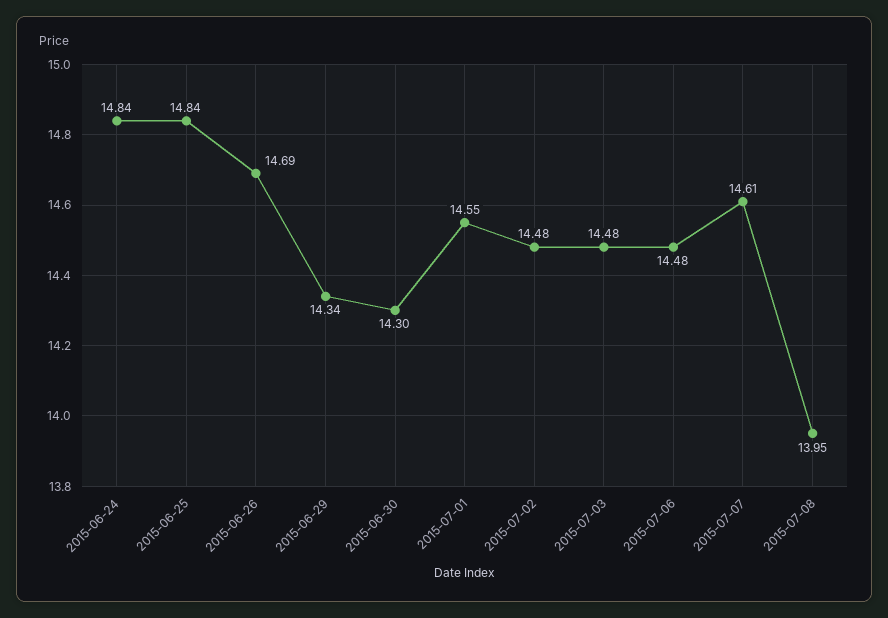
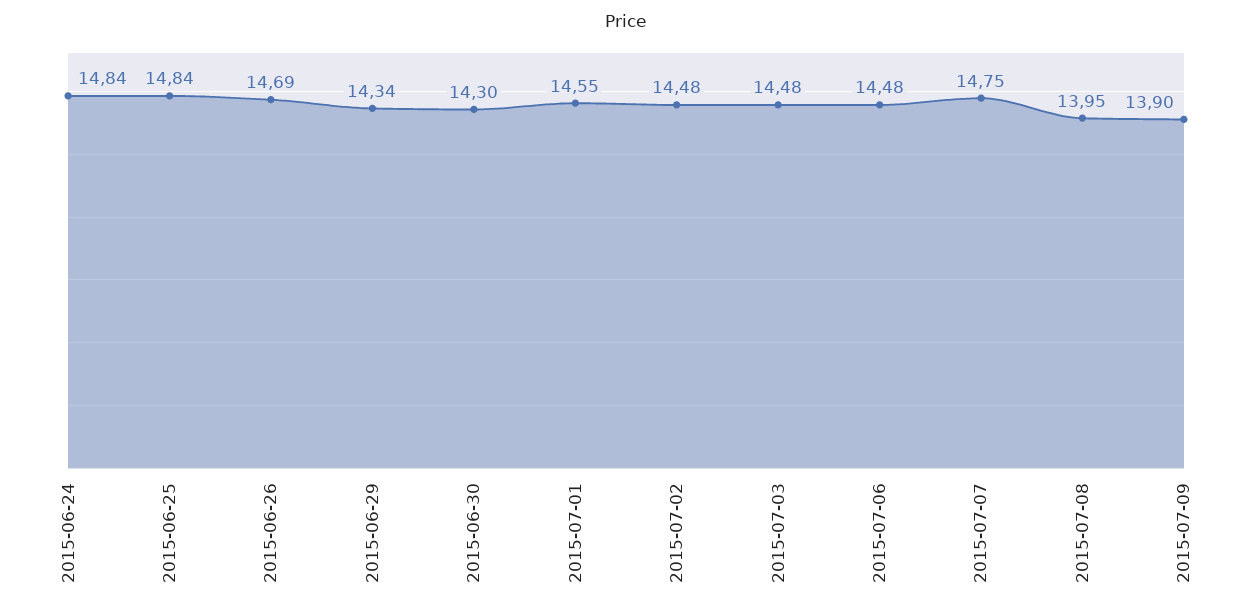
2015-07-07: 14.61 -> 14.75
2015-07-09: none -> 13.9

